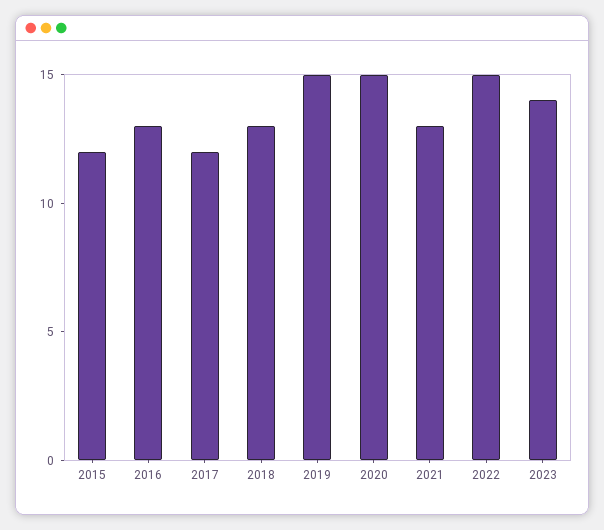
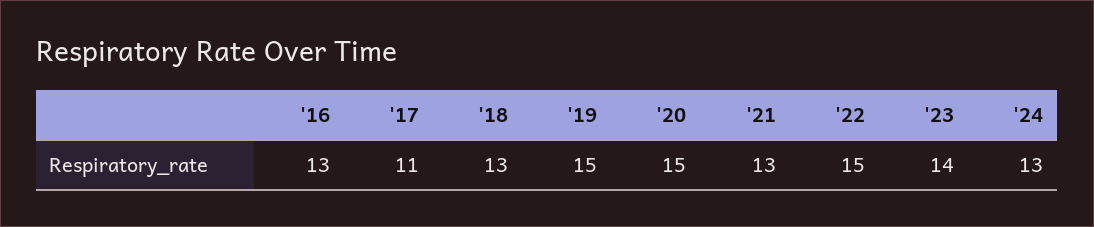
2015: 12 -> none
2017: 12 -> 11
'24: none -> 13

